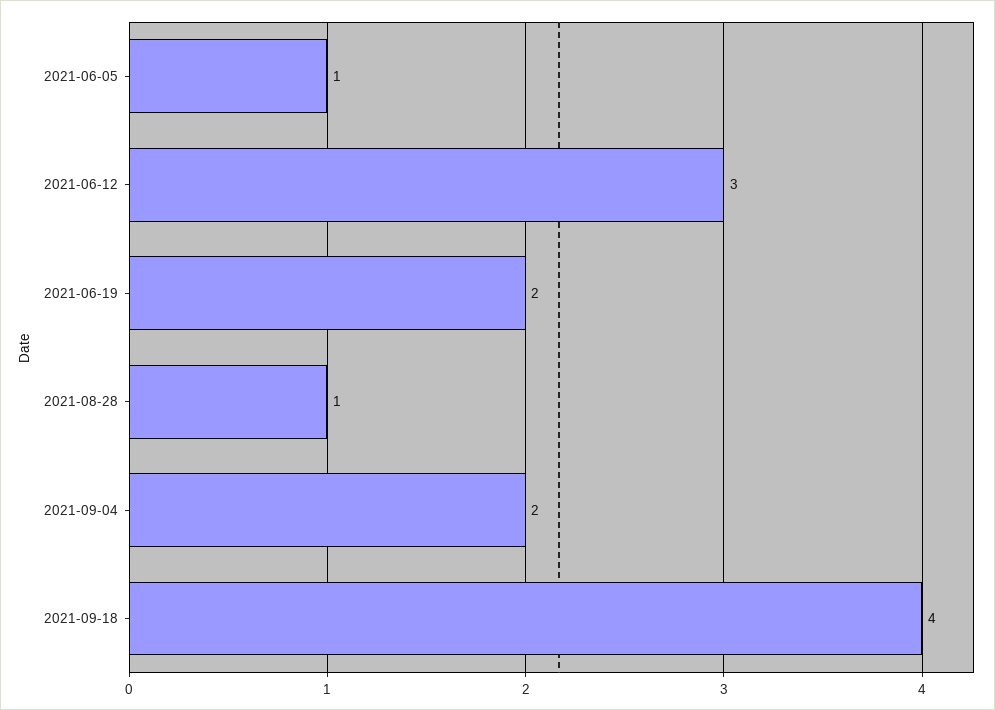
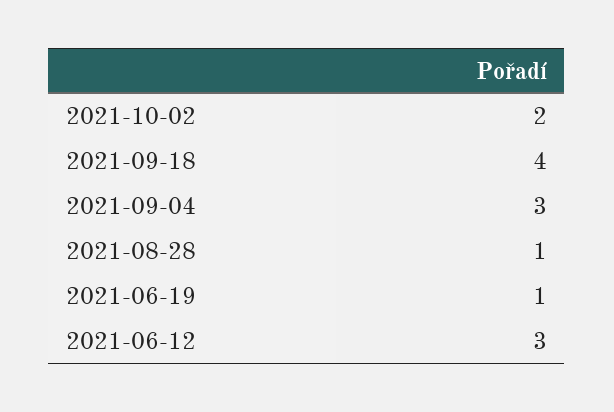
2021-06-05: 1 -> none
2021-06-19: 2 -> 1
2021-09-04: 2 -> 3
2021-10-02: none -> 2

